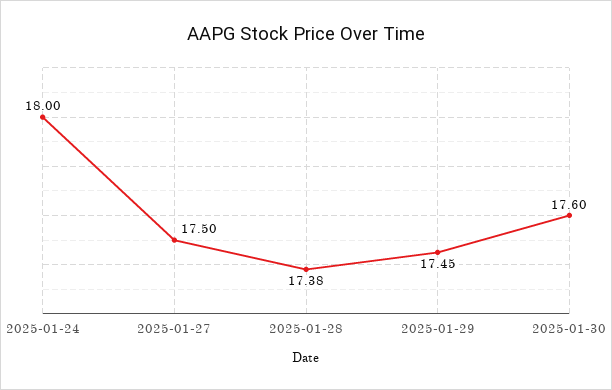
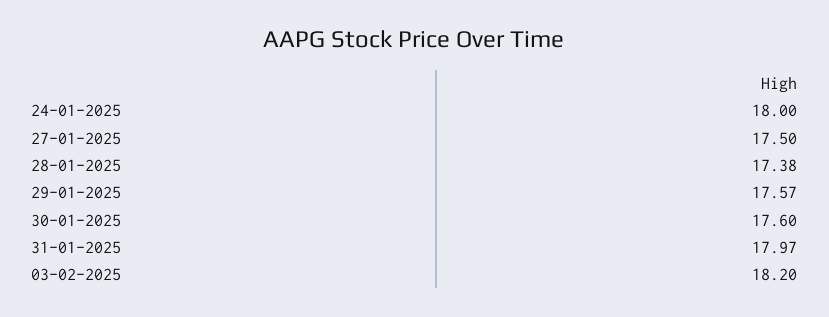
2025-01-29: 17.45 -> 17.57
31-01-2025: none -> 17.97
03-02-2025: none -> 18.2

